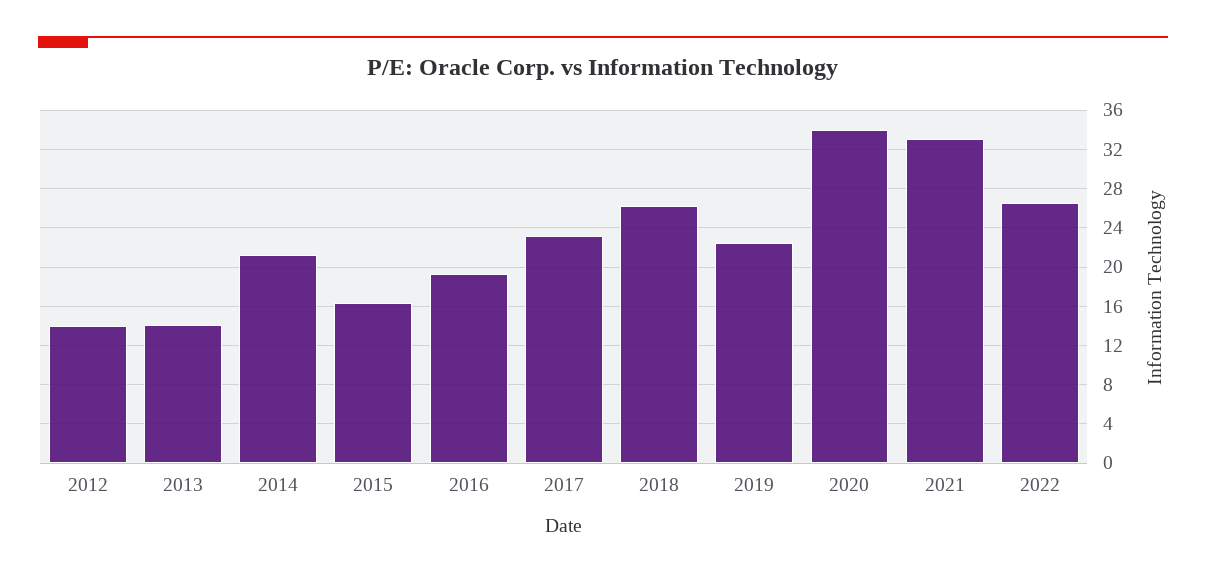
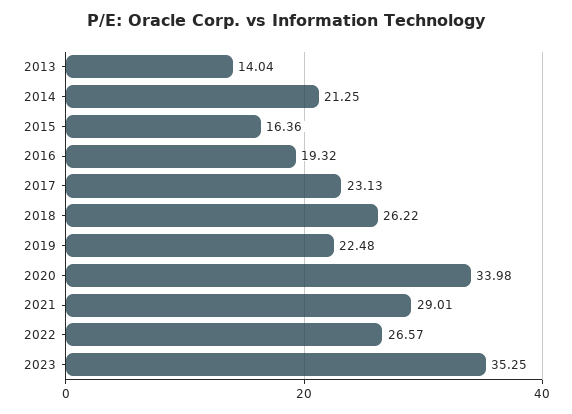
2012: 14 -> none
2021: 33 -> 29.01
2023: none -> 35.25

